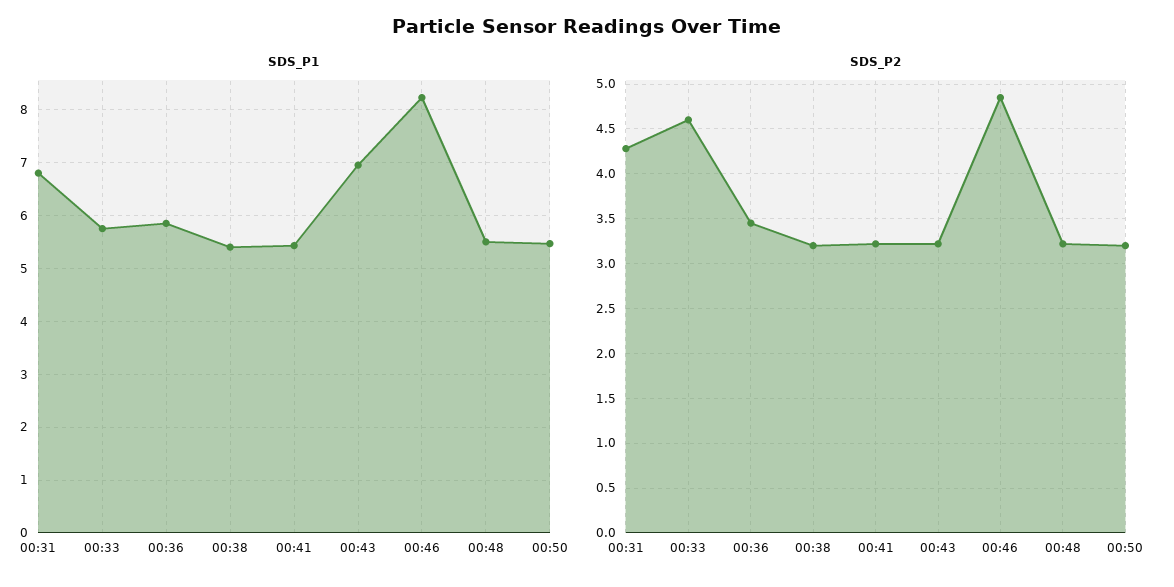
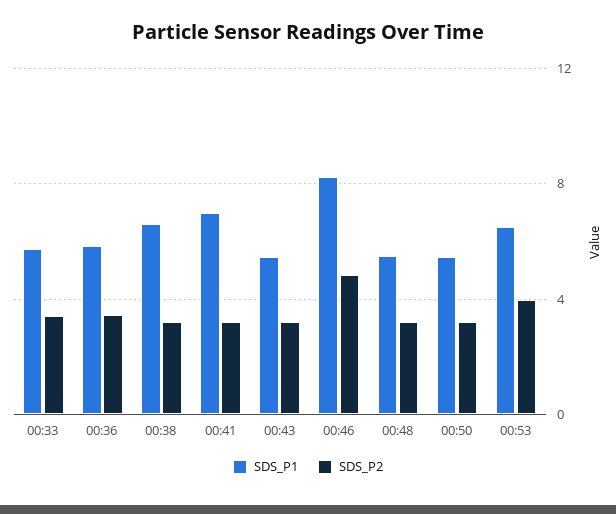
SDS_P1, 00:31: 6.8 -> none
SDS_P1, 00:38: 5.4 -> 6.5
SDS_P1, 00:41: 5.4 -> 7
SDS_P1, 00:43: 7 -> 5.5
SDS_P2, 00:31: 4.3 -> none
SDS_P2, 00:33: 4.6 -> 3.5
SDS_P1, 00:53: none -> 6.5
SDS_P2, 00:53: none -> 4

